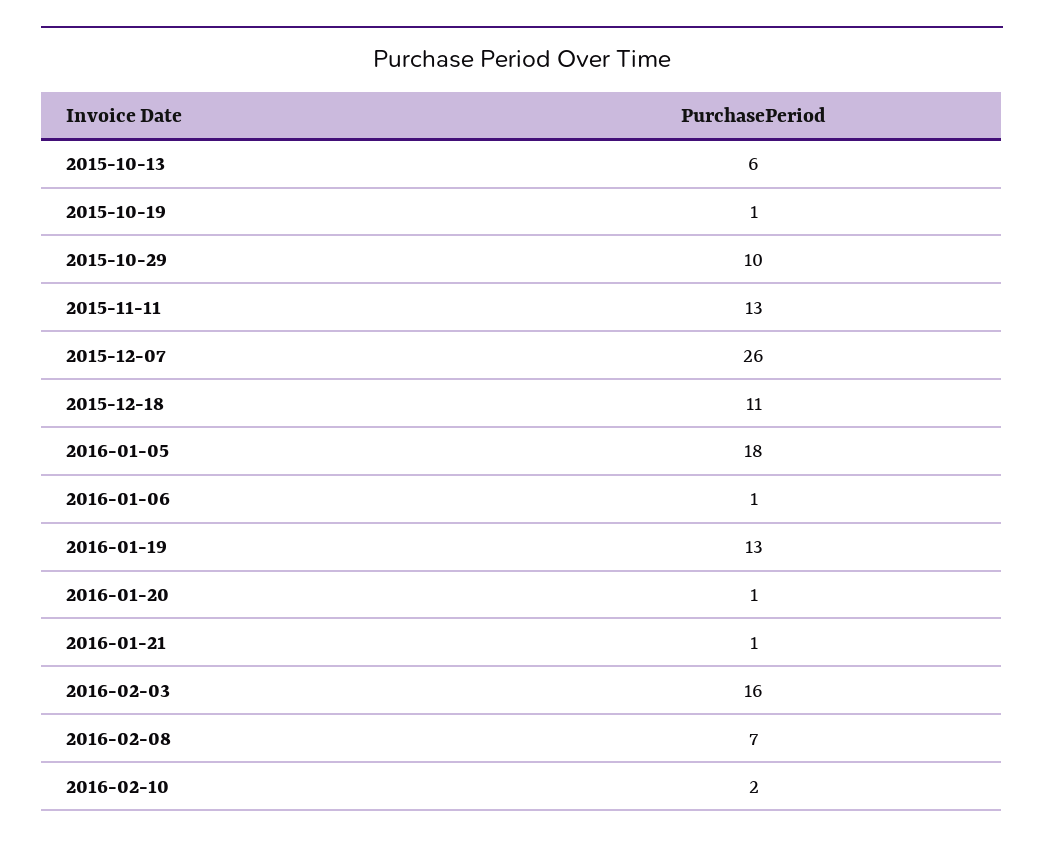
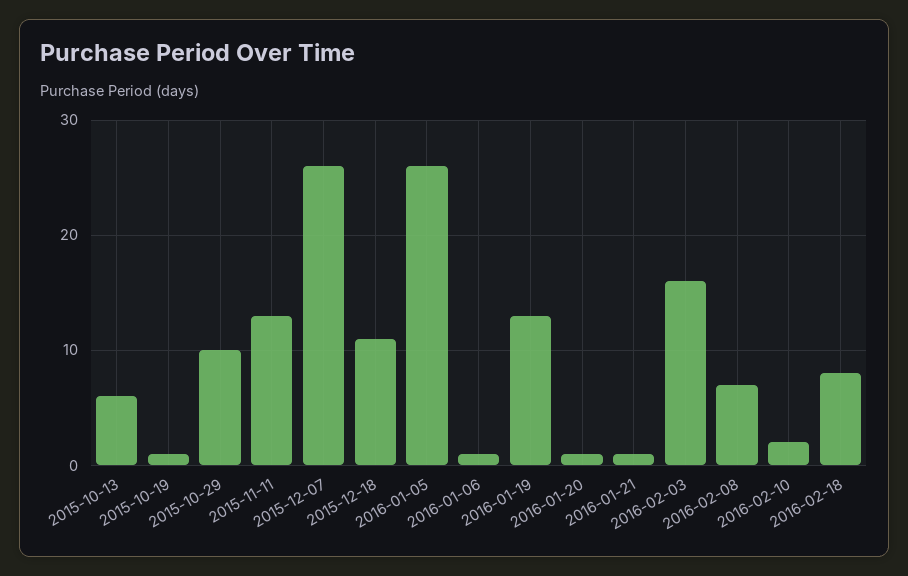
2016-01-05: 18 -> 26
2016-02-18: none -> 8

